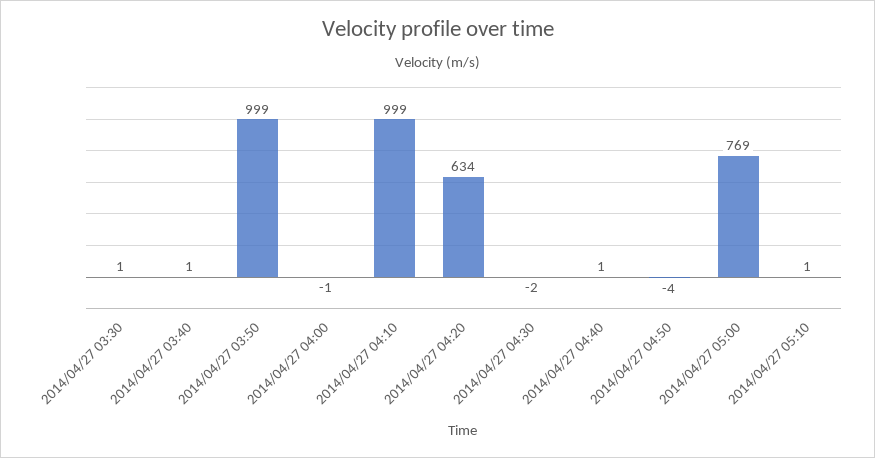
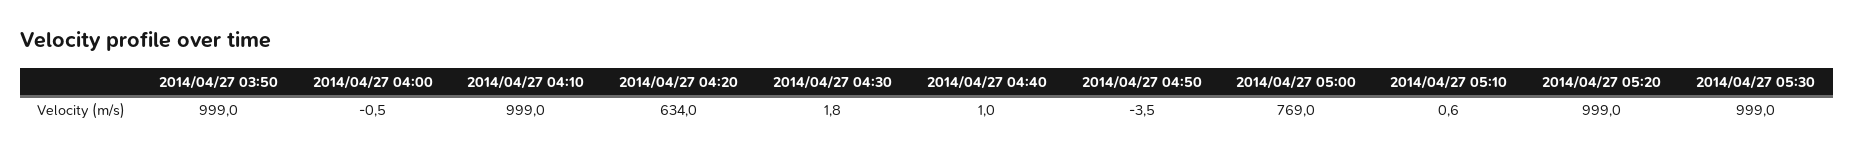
2014/04/27 03:30: 1 -> none
2014/04/27 03:40: 1 -> none
2014/04/27 04:30: -2 -> 1.8
2014/04/27 05:20: none -> 999
2014/04/27 05:30: none -> 999

